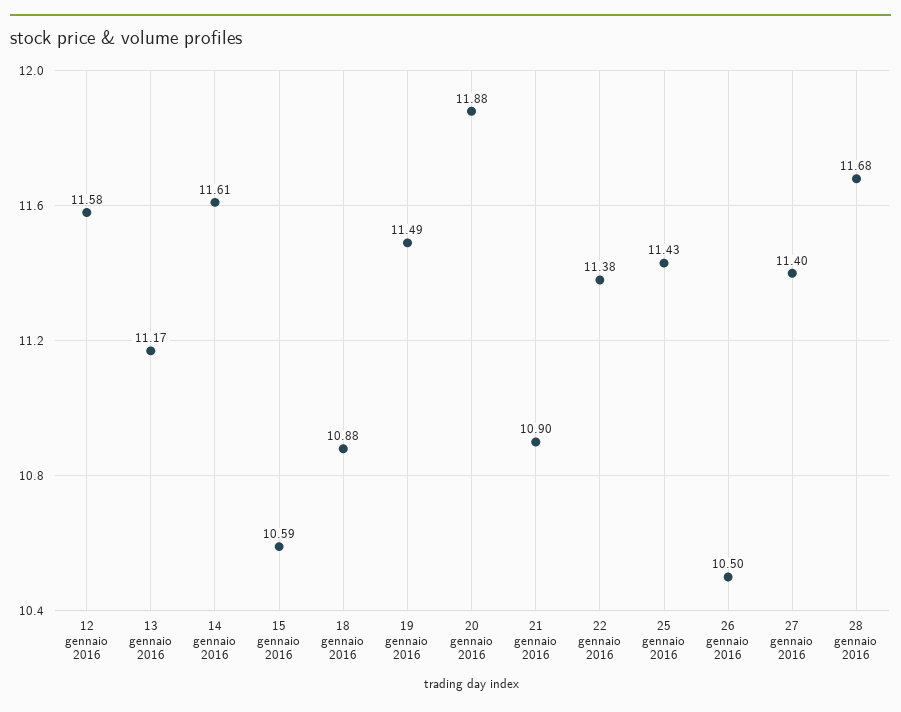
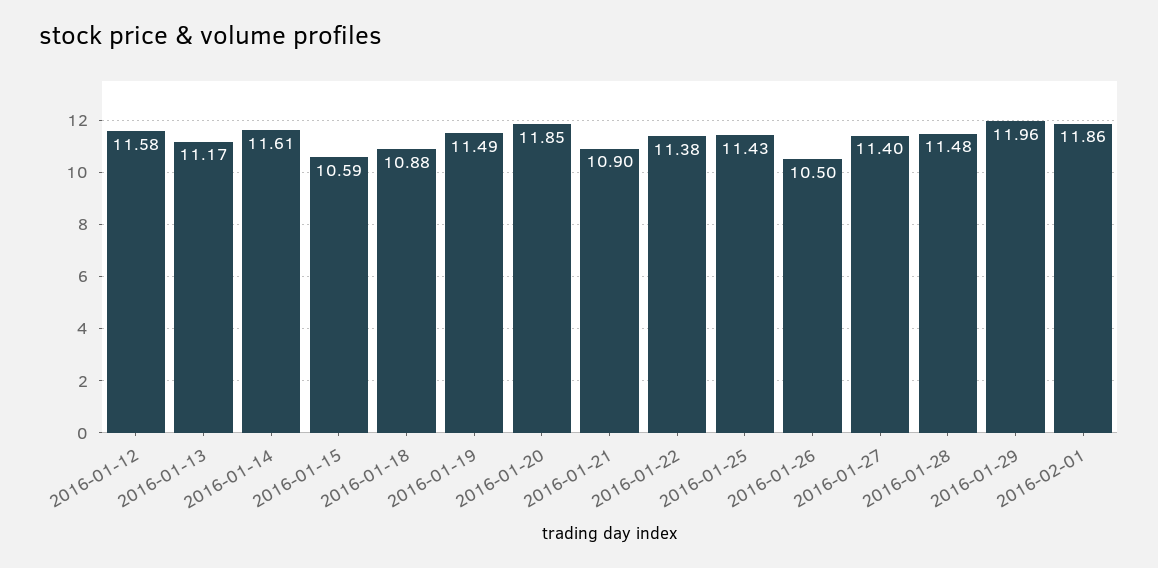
20 gennaio 2016: 11.88 -> 11.85
28 gennaio 2016: 11.68 -> 11.48
2016-01-29: none -> 11.96
2016-02-01: none -> 11.86

